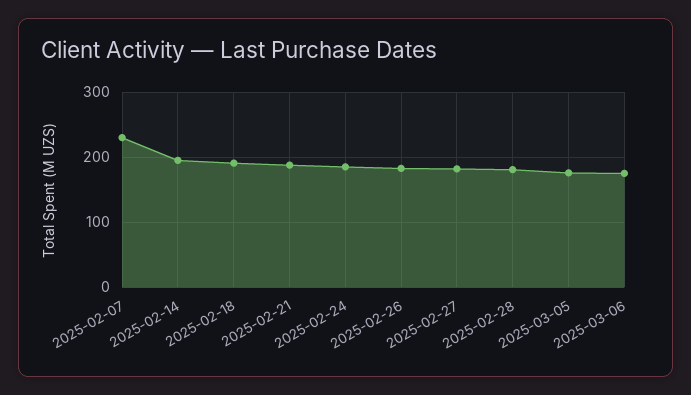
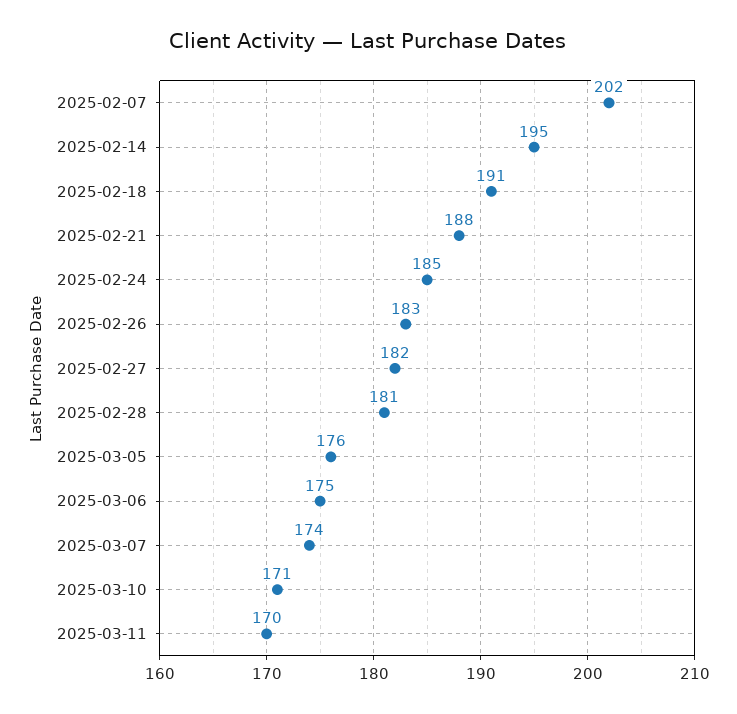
2025-02-07: 230 -> 202
2025-03-07: none -> 174
2025-03-10: none -> 171
2025-03-11: none -> 170

